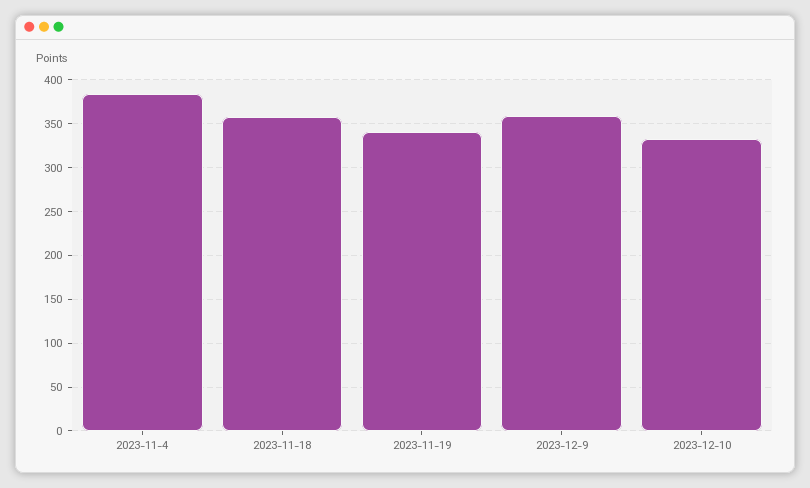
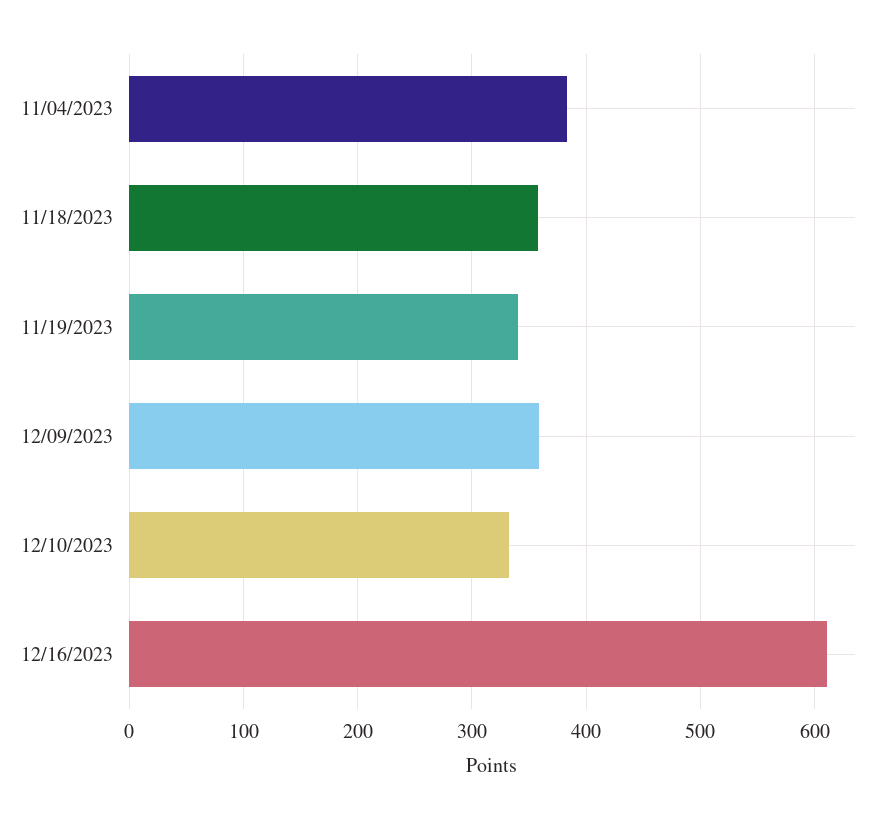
12/16/2023: none -> 610

